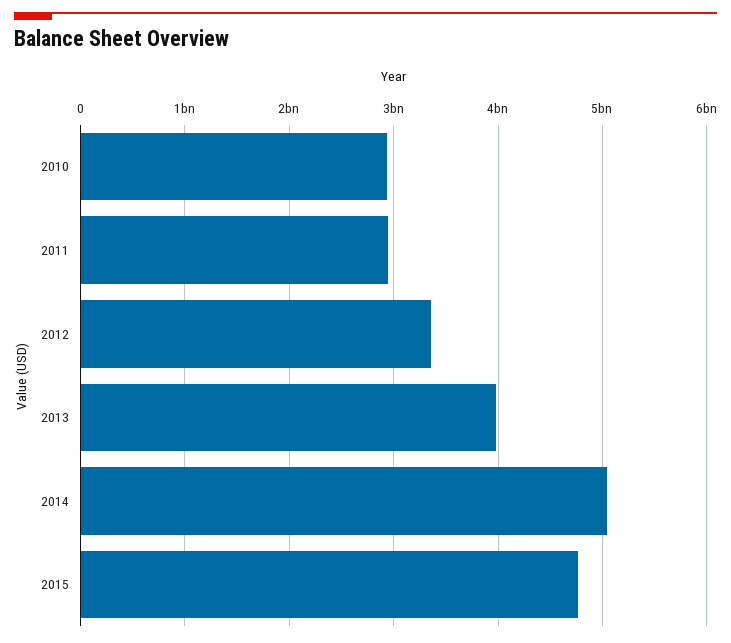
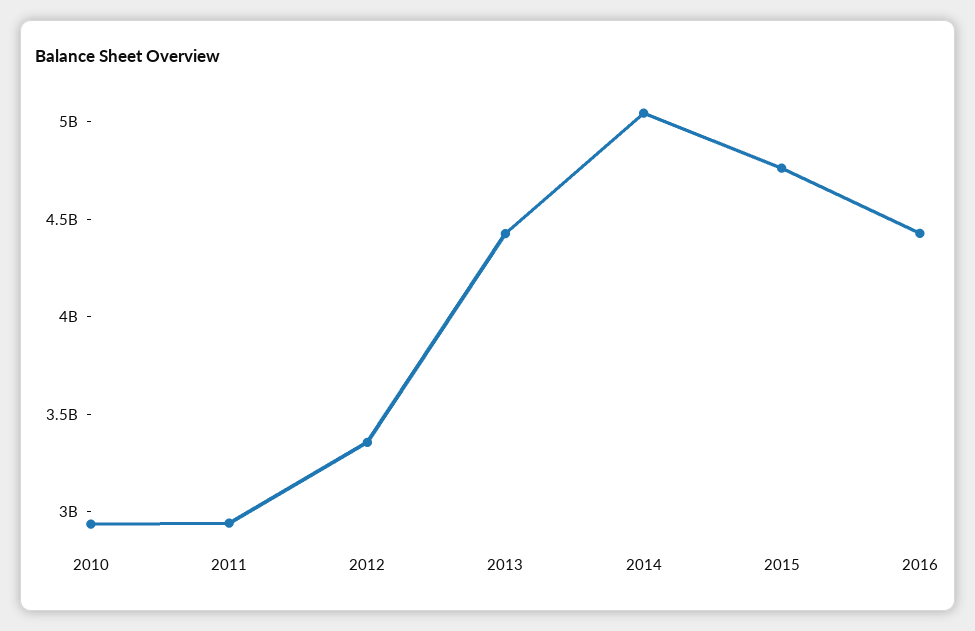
2013: 4000000000 -> 4400000000
2016: none -> 4400000000

